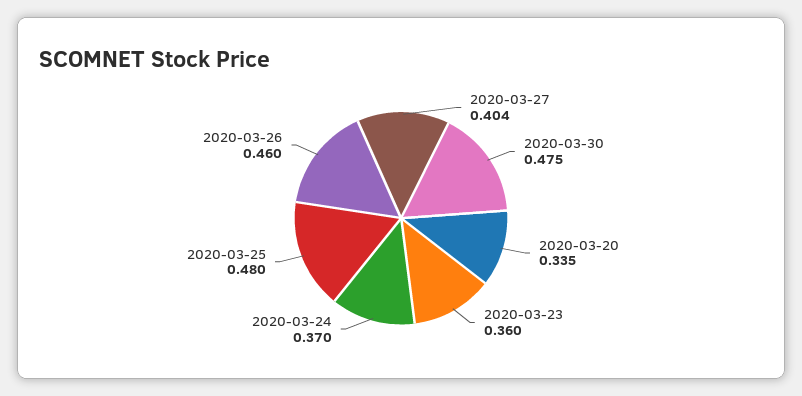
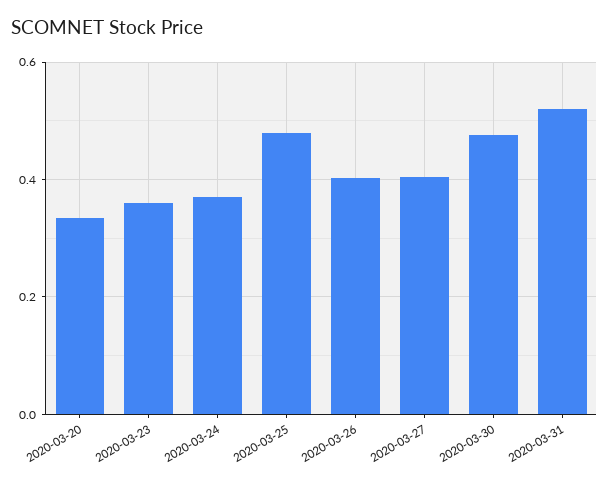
2020-03-26: 0.46 -> 0.4
2020-03-31: none -> 0.52

